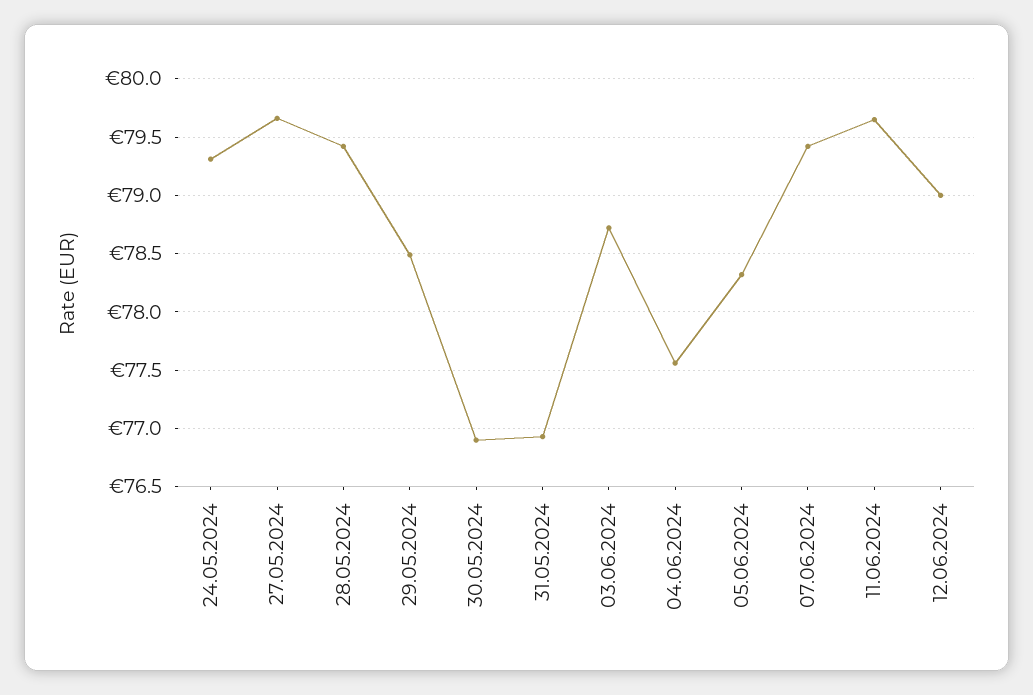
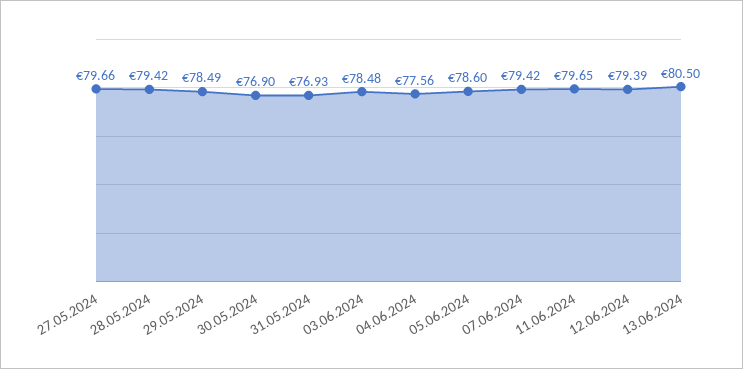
24.05.2024: 79.3 -> none
03.06.2024: 78.7 -> 78.48
05.06.2024: 78.3 -> 78.6
12.06.2024: 79 -> 79.39
13.06.2024: none -> 80.5

